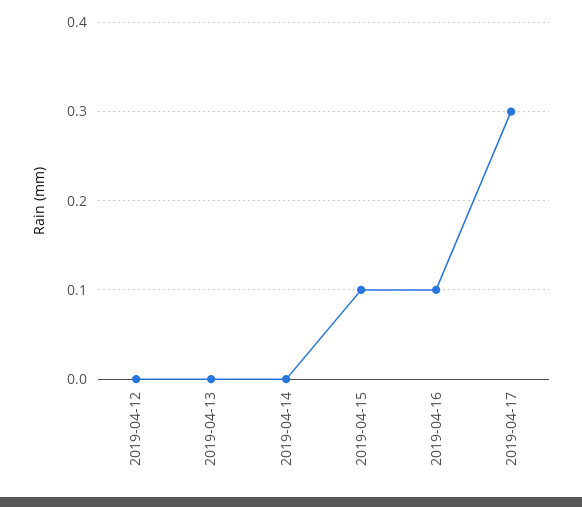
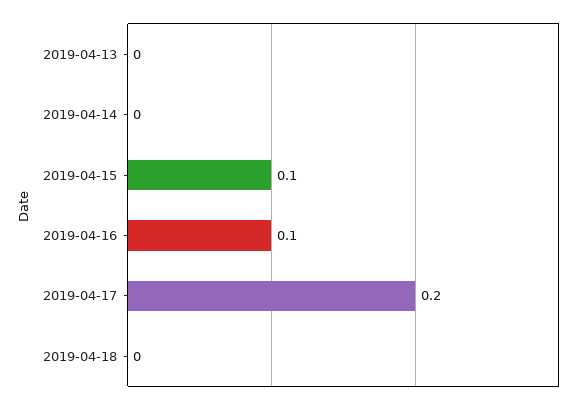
2019-04-12: 0 -> none
2019-04-17: 0.3 -> 0.2
2019-04-18: none -> 0

